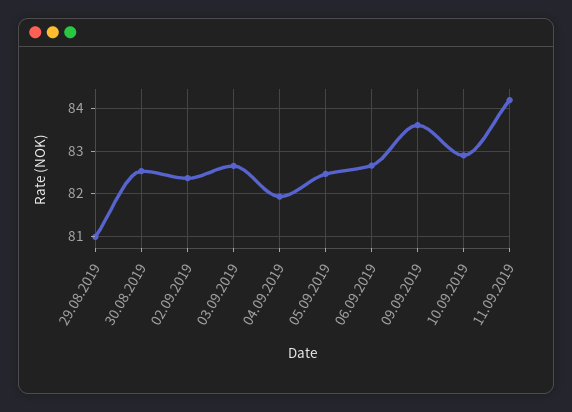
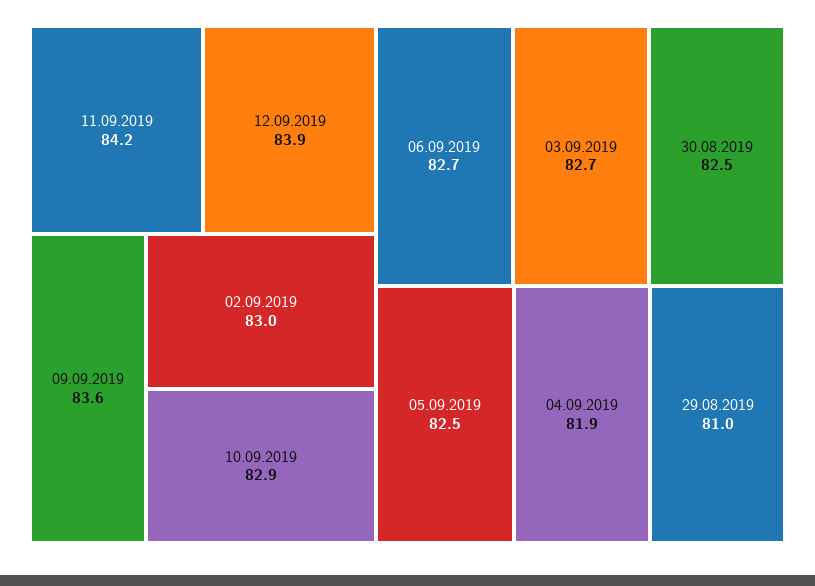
02.09.2019: 82.4 -> 83
12.09.2019: none -> 83.9

